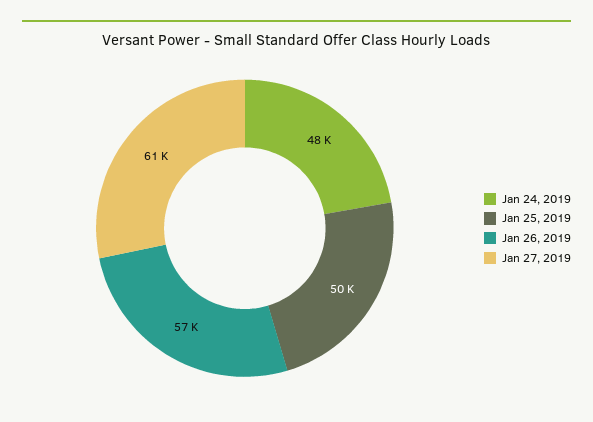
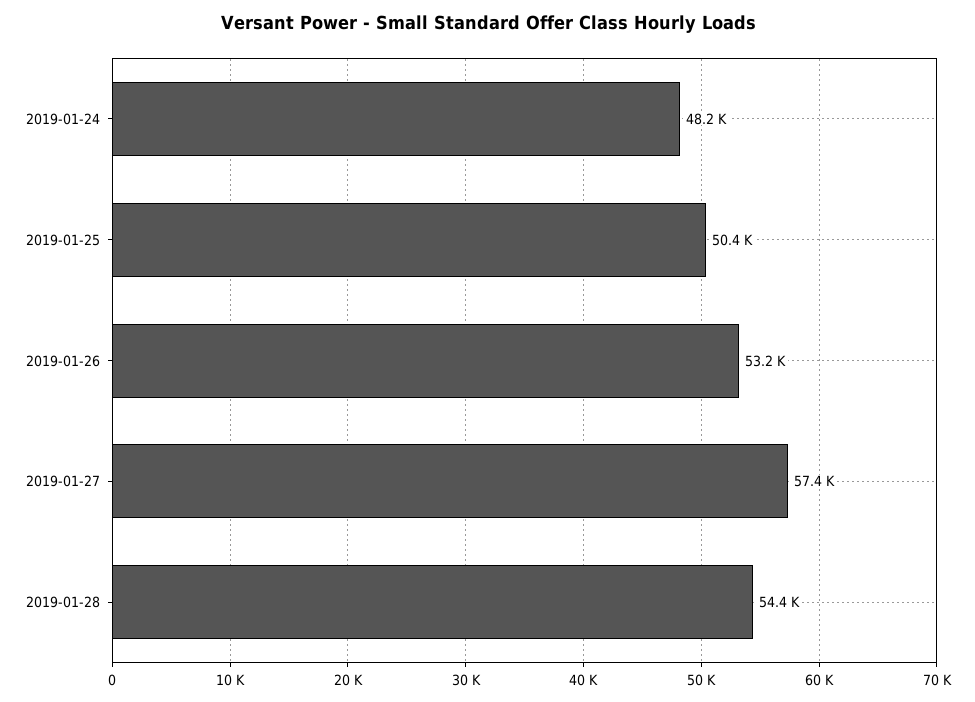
Jan 26, 2019: 57000 -> 53200
Jan 27, 2019: 61000 -> 57400
2019-01-28: none -> 54400

